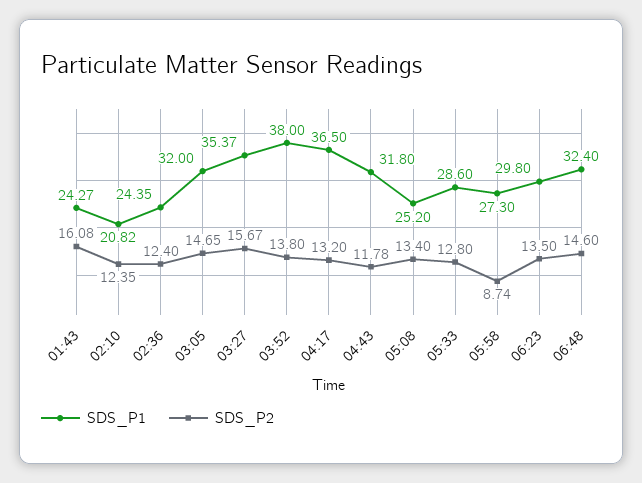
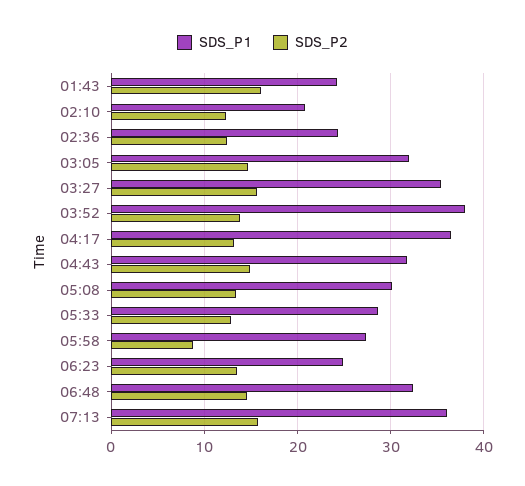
SDS_P2, 04:43: 11.78 -> 15
SDS_P1, 05:08: 25.2 -> 30
SDS_P1, 06:23: 29.8 -> 25
SDS_P1, 07:13: none -> 36
SDS_P2, 07:13: none -> 16

